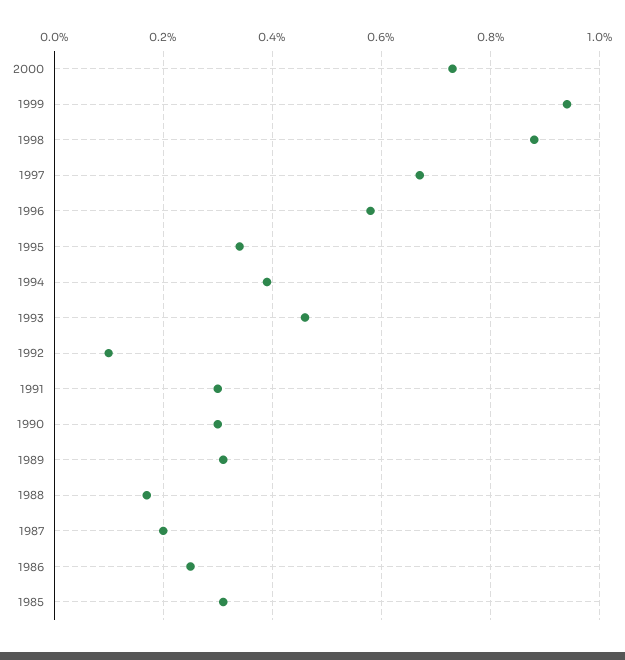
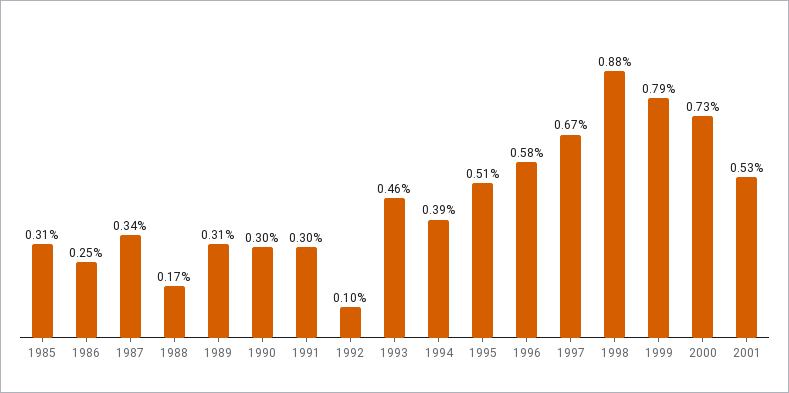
1999: 0.95 -> 0.79
1995: 0.35 -> 0.51
1987: 0.2 -> 0.34
2001: none -> 0.53

